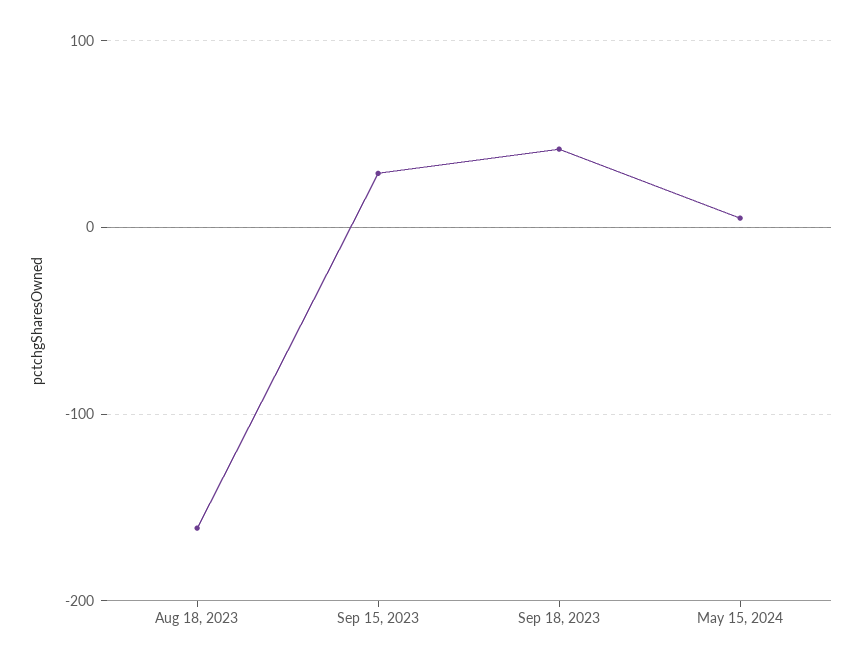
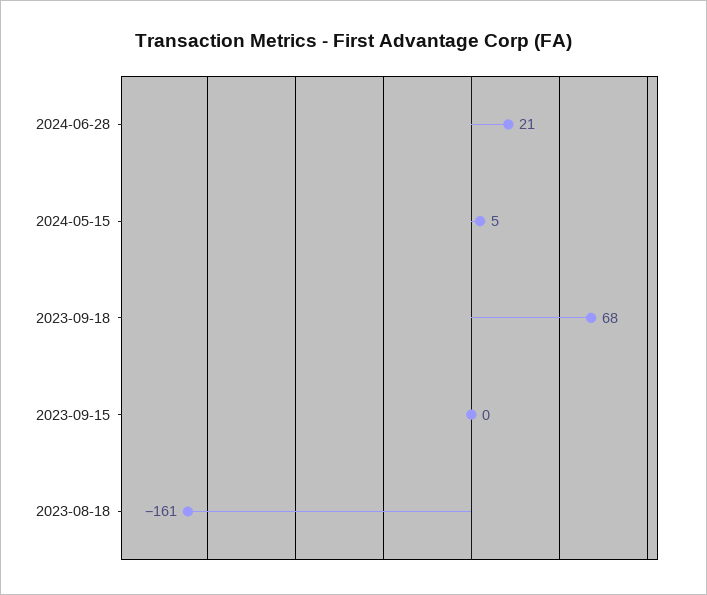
Sep 15, 2023: 30 -> 0
Sep 18, 2023: 40 -> 68
2024-06-28: none -> 21

